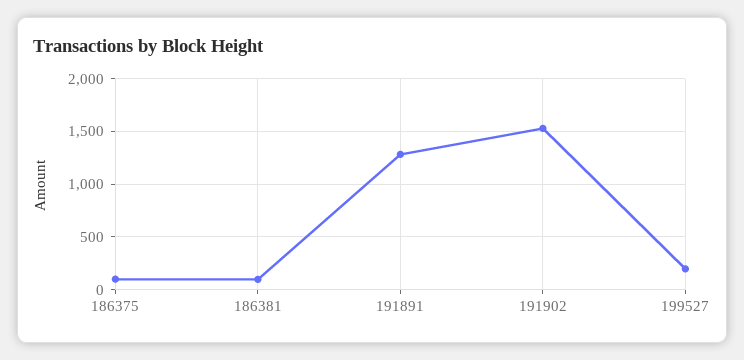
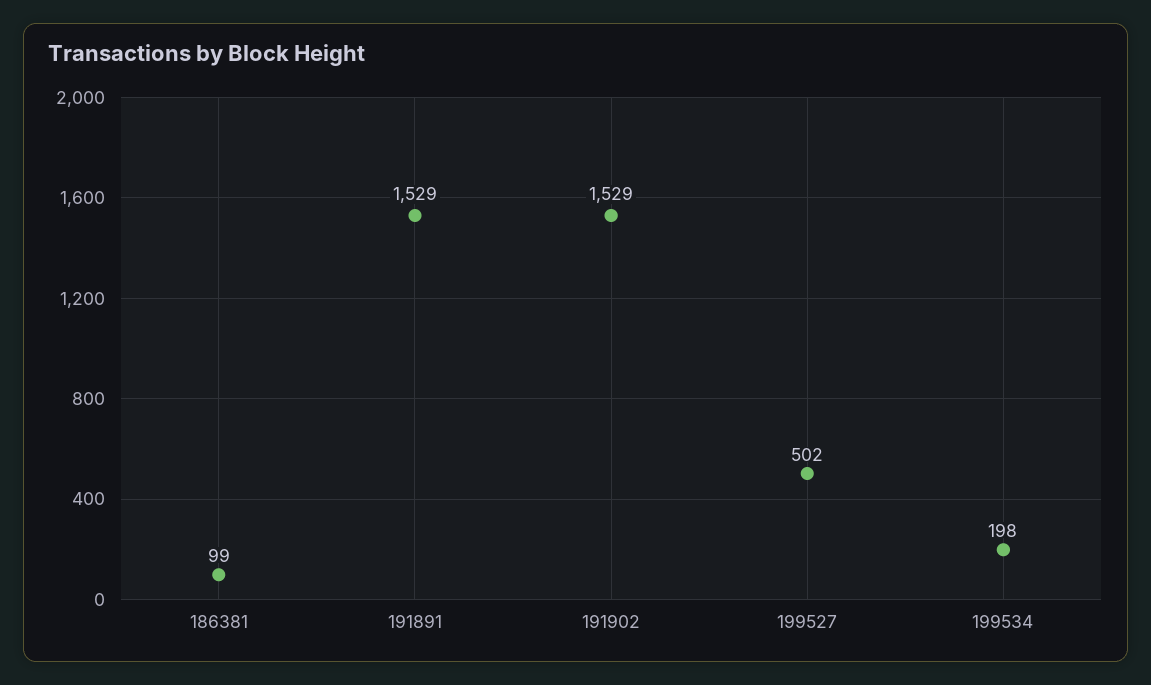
186375: 100 -> none
191891: 1300 -> 1529
199527: 200 -> 502
199534: none -> 198

